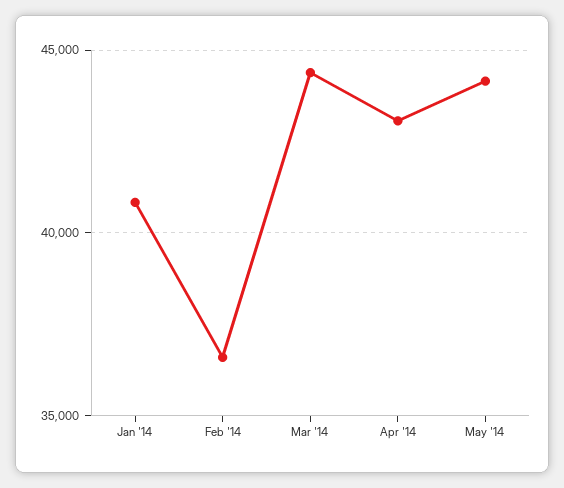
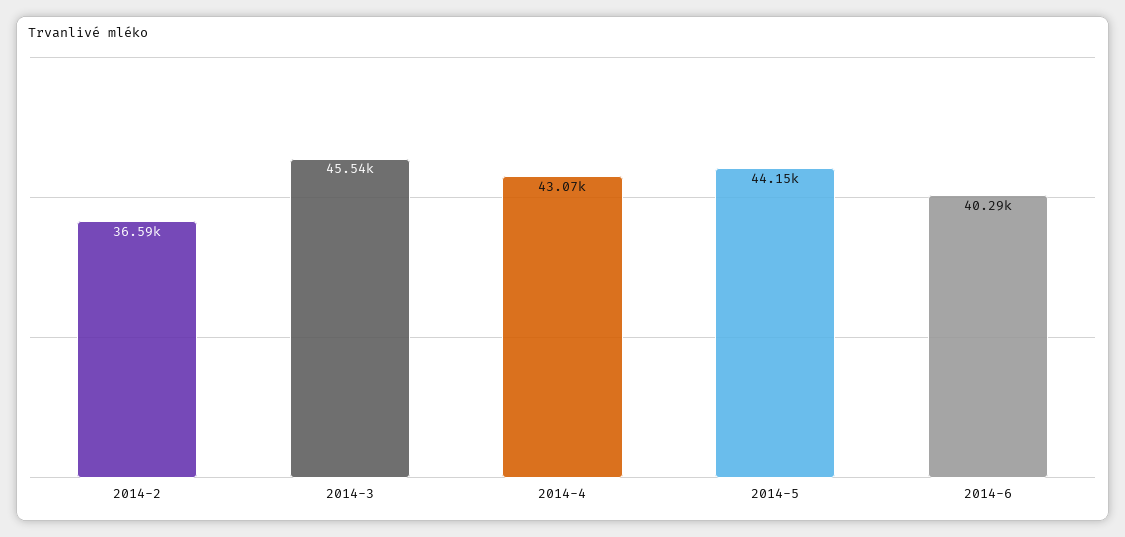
Jan '14: 41000 -> none
Mar '14: 44500 -> 45540
2014-6: none -> 40290

